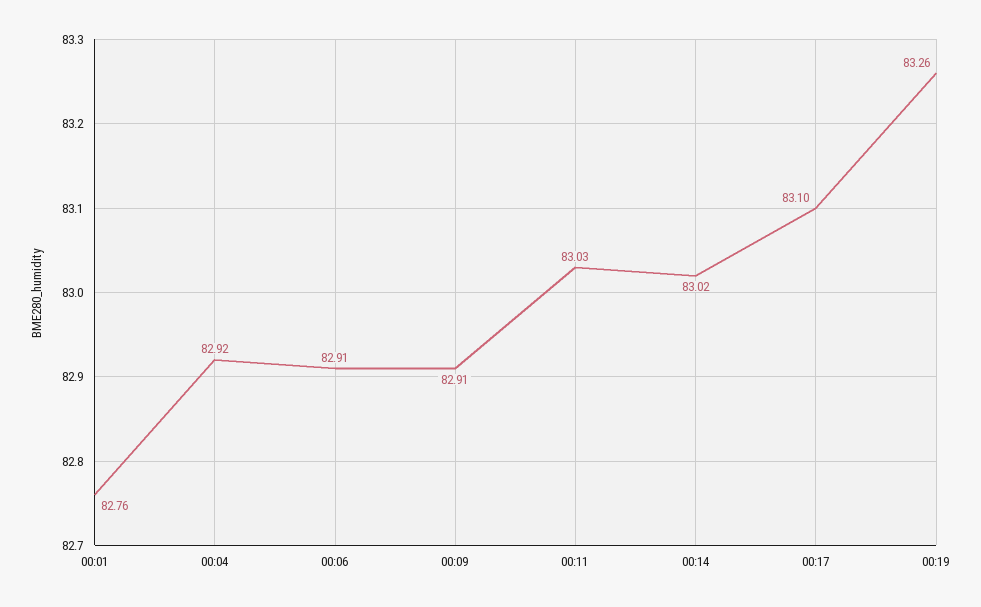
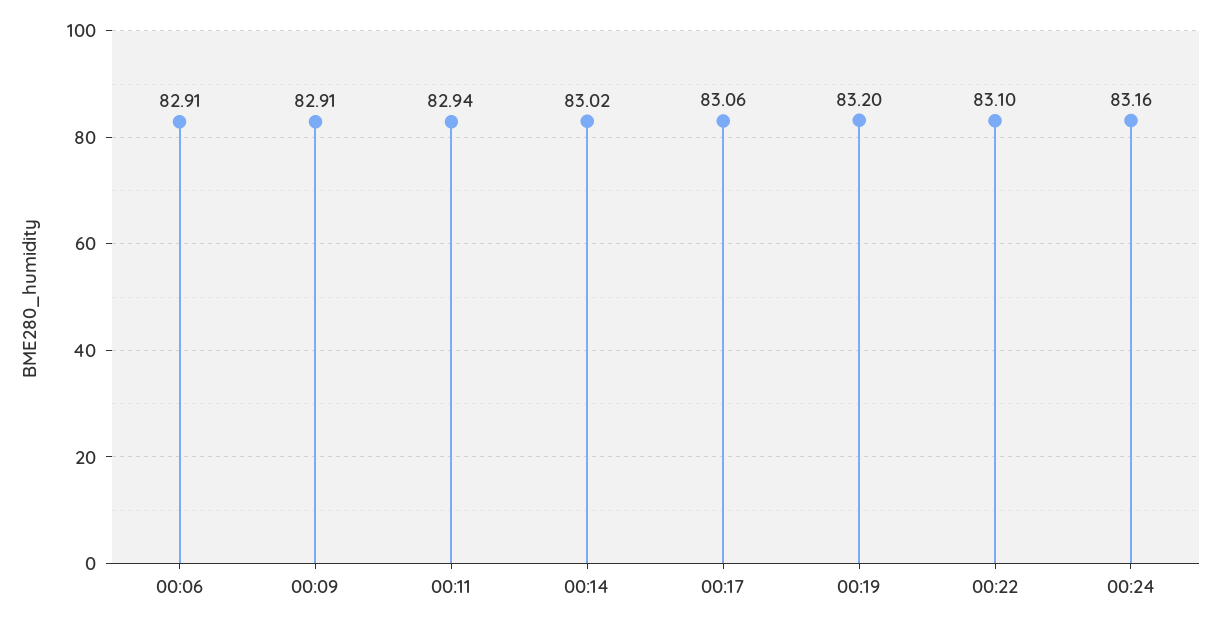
00:01: 82.76 -> none
00:04: 82.92 -> none
00:11: 83.03 -> 82.94
00:17: 83.1 -> 83.06
00:19: 83.26 -> 83.2
00:22: none -> 83.1
00:24: none -> 83.16

